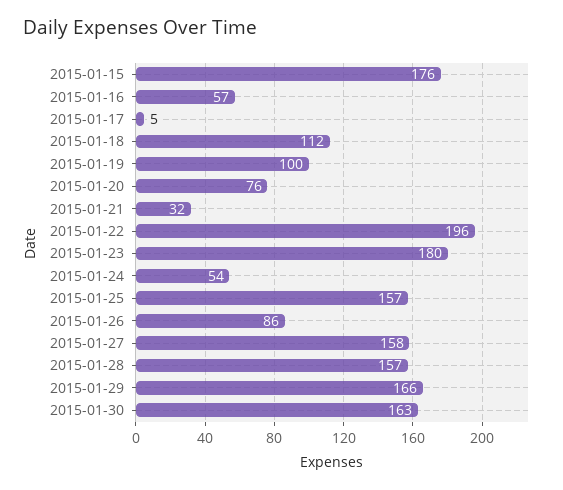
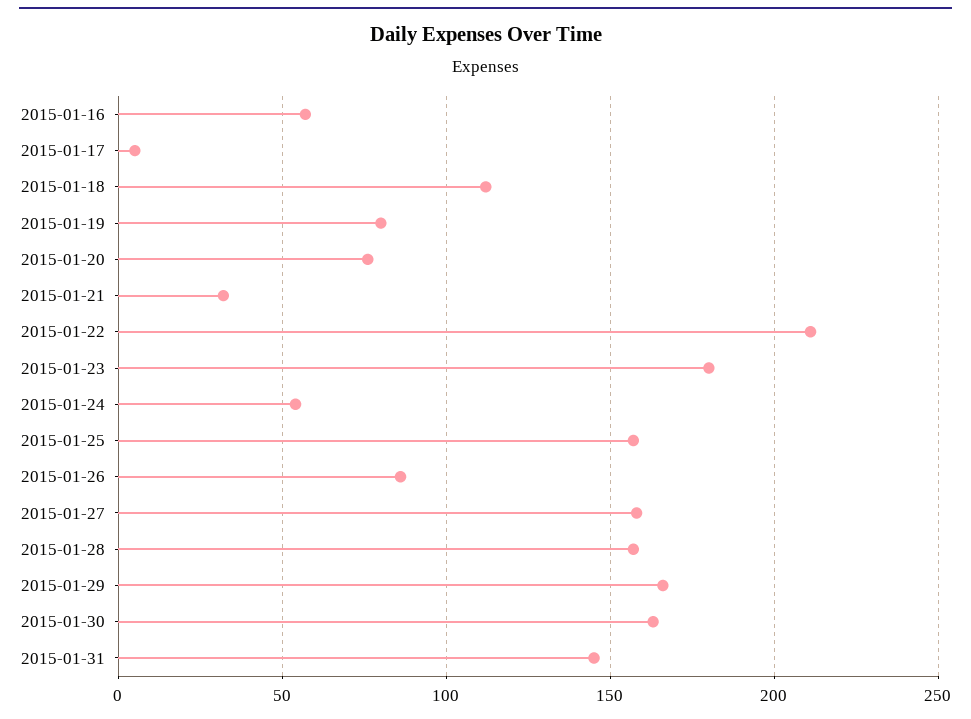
2015-01-15: 176 -> none
2015-01-19: 100 -> 80
2015-01-22: 196 -> 210
2015-01-31: none -> 145

